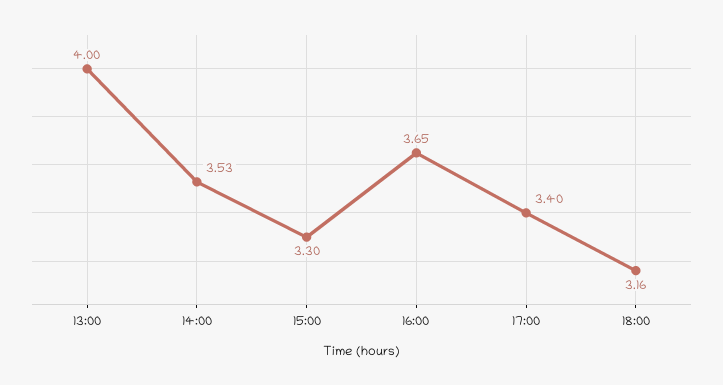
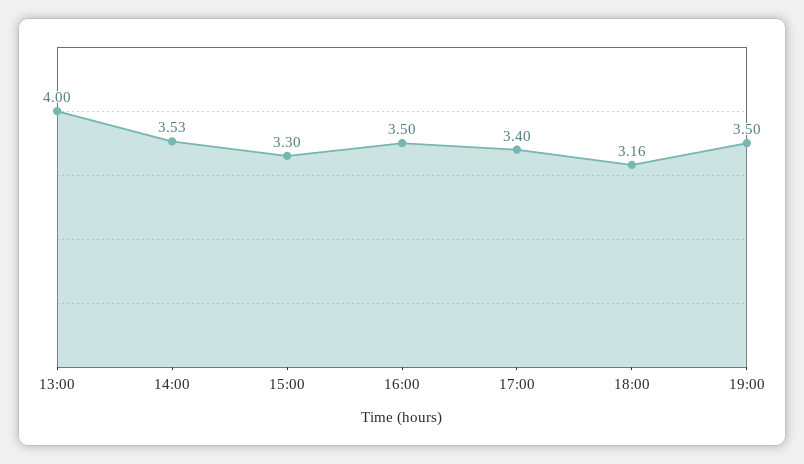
16:00: 3.65 -> 3.5
19:00: none -> 3.5

